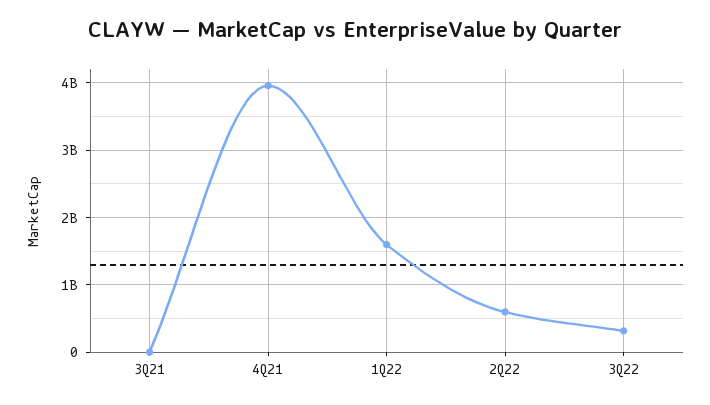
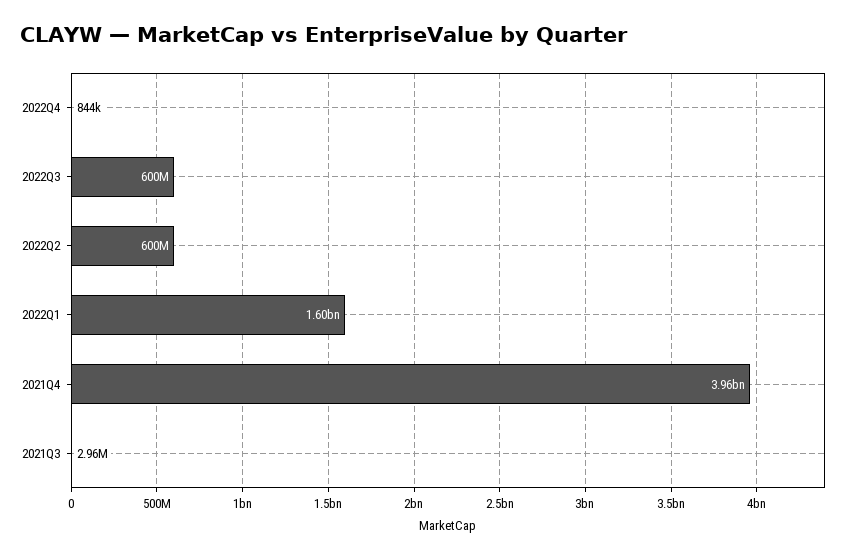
3Q22: 300000000 -> 600000000
2022Q4: none -> 844000

